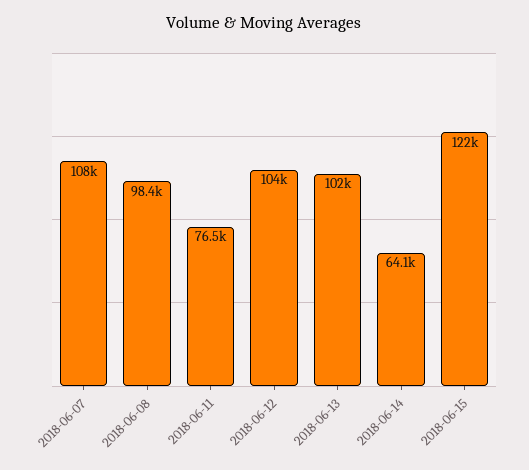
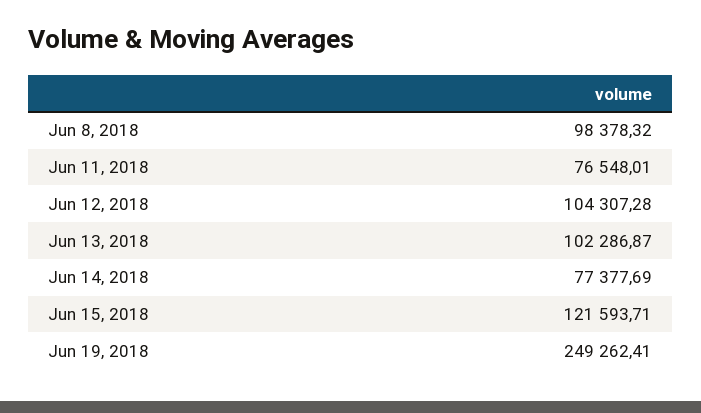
2018-06-07: 108000 -> none
2018-06-14: 64100 -> 77377.69
Jun 19, 2018: none -> 249262.41

